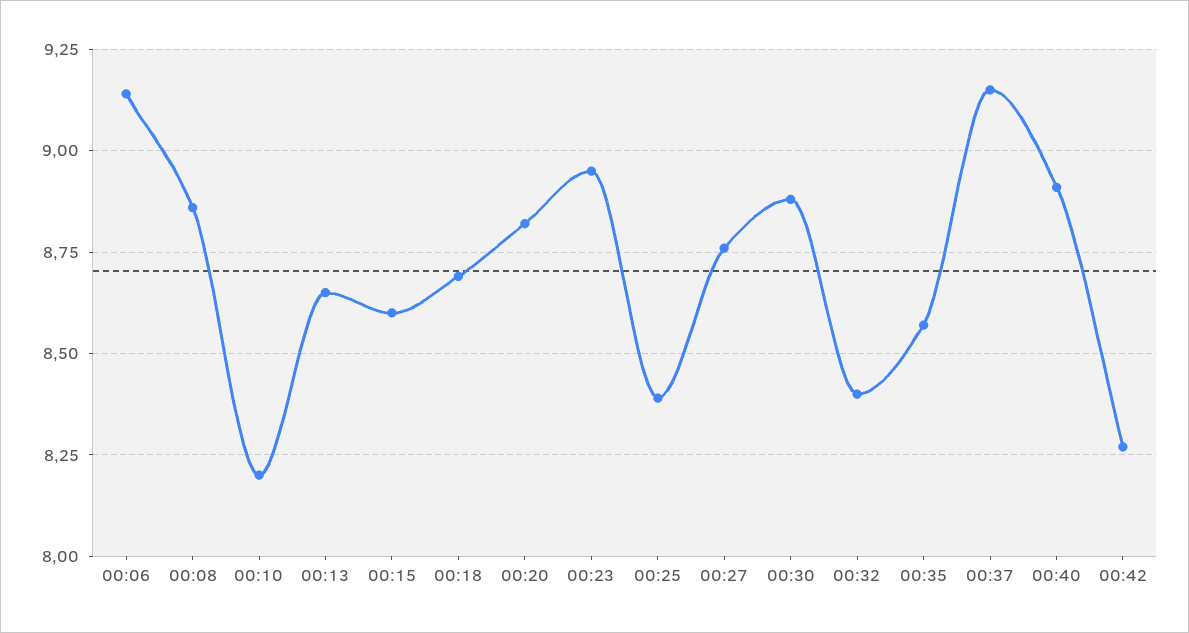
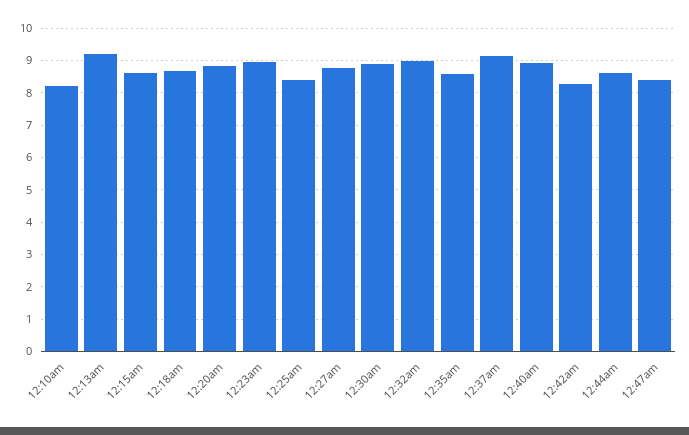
00:06: 9.15 -> none
00:08: 8.85 -> none
00:13: 8.65 -> 9.2
00:32: 8.4 -> 9
12:44am: none -> 8.6
12:47am: none -> 8.4

